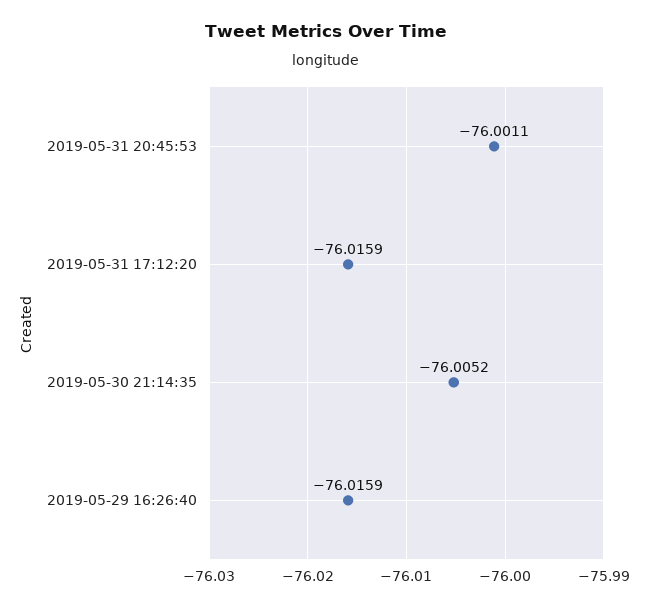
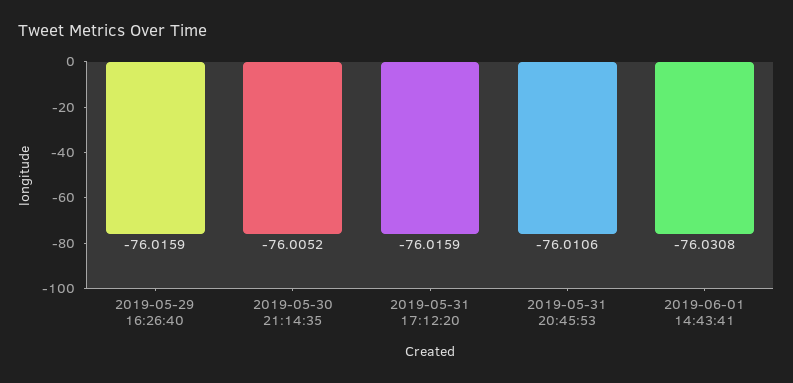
2019-05-31 20:45:53: -76.0011 -> -76.0106
2019-06-01 14:43:41: none -> -76.0308

